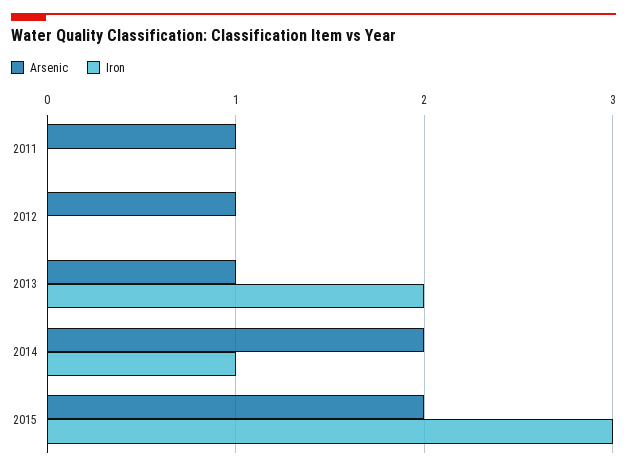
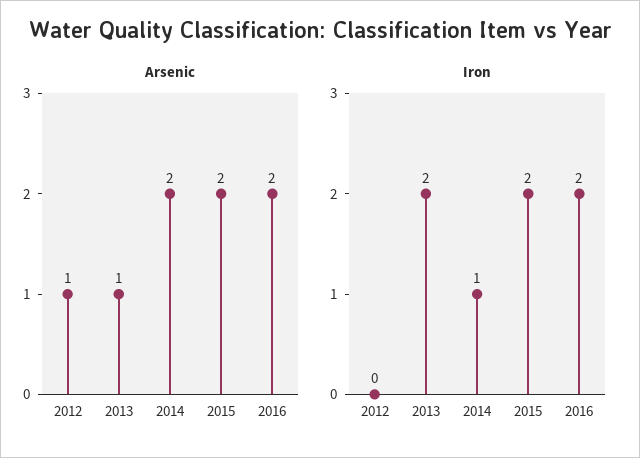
Arsenic, 2011: 1 -> none
Iron, 2011: 0 -> none
Iron, 2015: 3 -> 2
Arsenic, 2016: none -> 2
Iron, 2016: none -> 2

